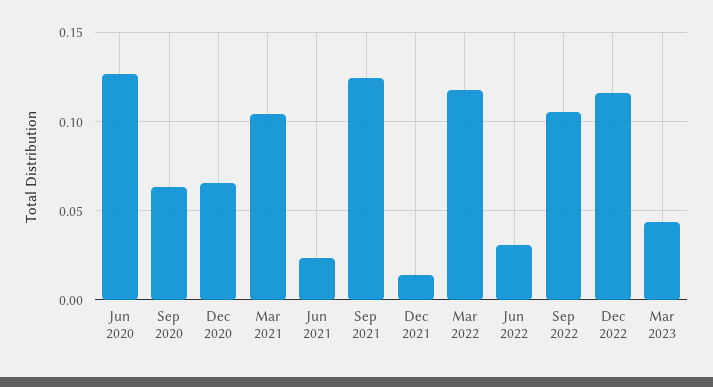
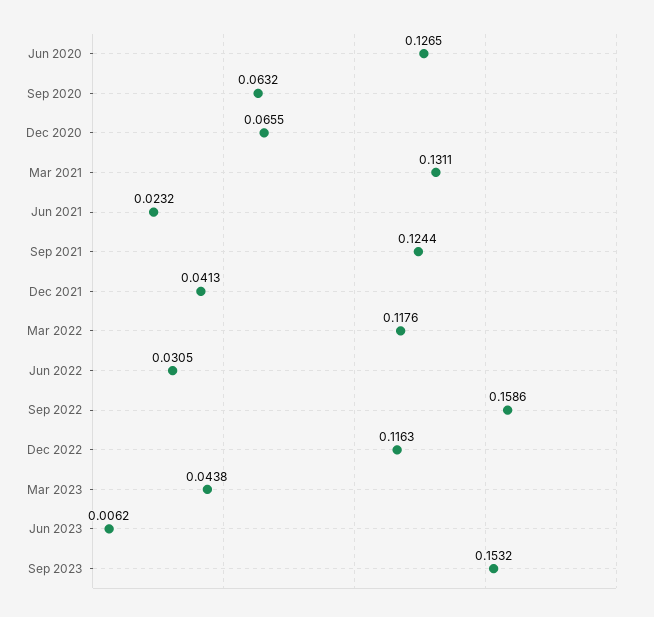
Mar 2021: 0.105 -> 0.1311
Dec 2021: 0.015 -> 0.0413
Sep 2022: 0.105 -> 0.1586
Jun 2023: none -> 0.0062
Sep 2023: none -> 0.1532

